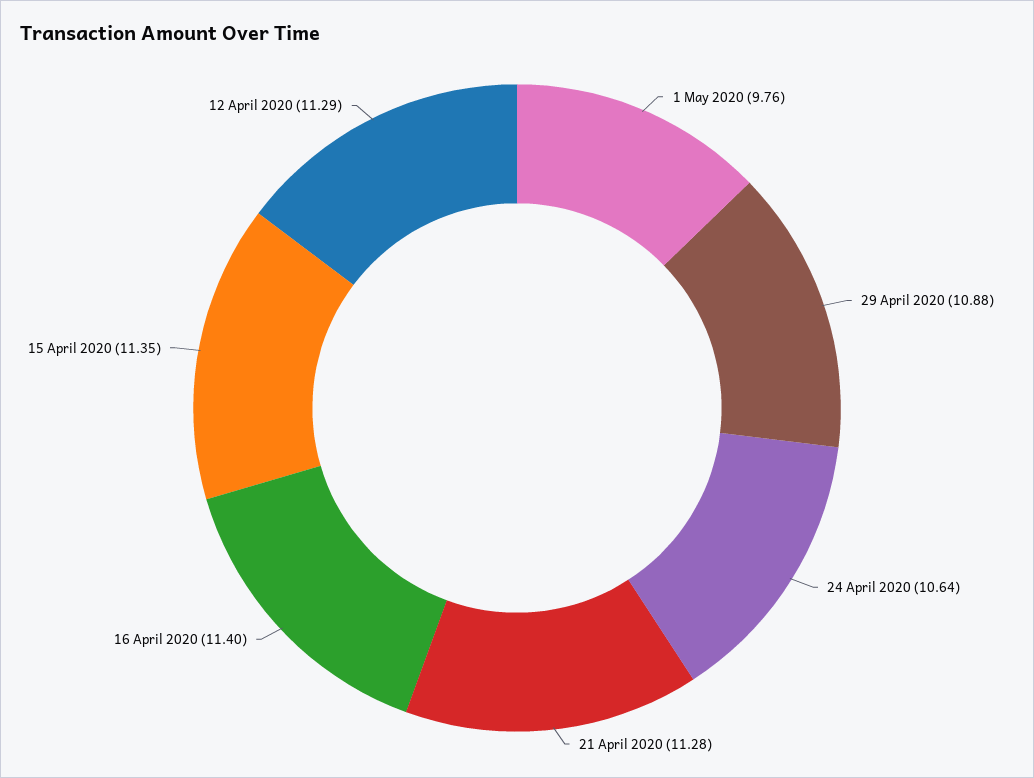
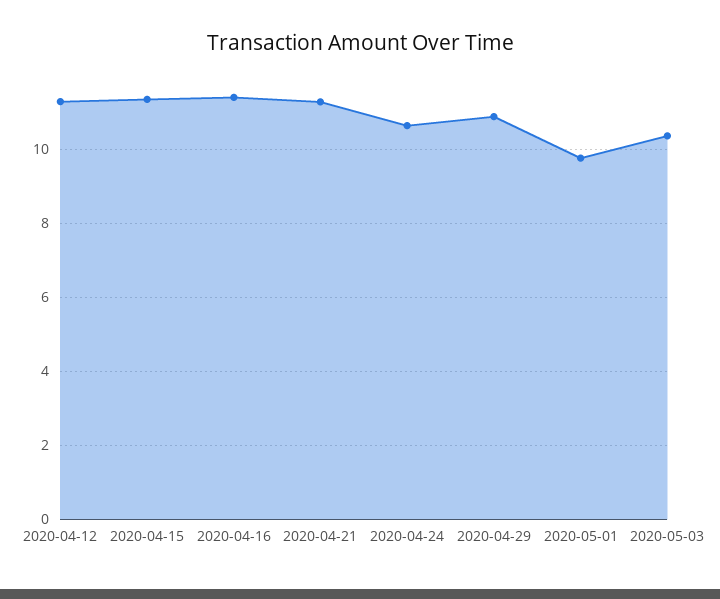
2020-05-03: none -> 10.4

